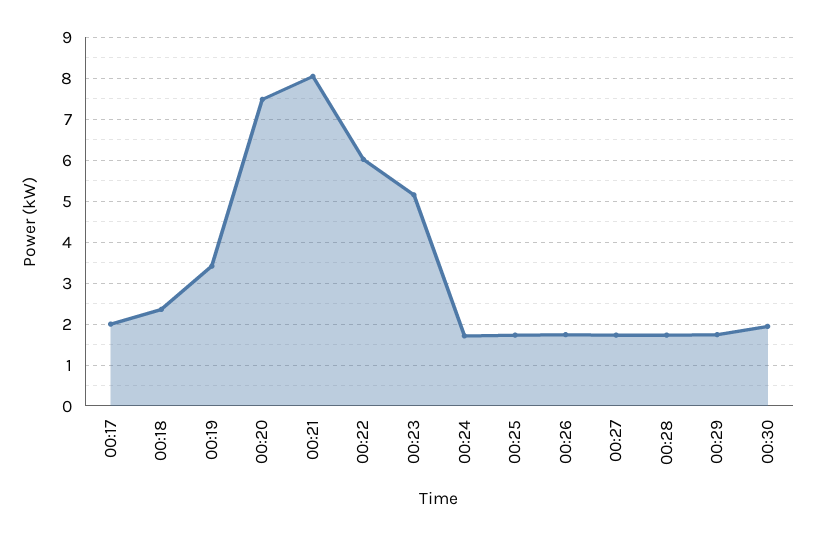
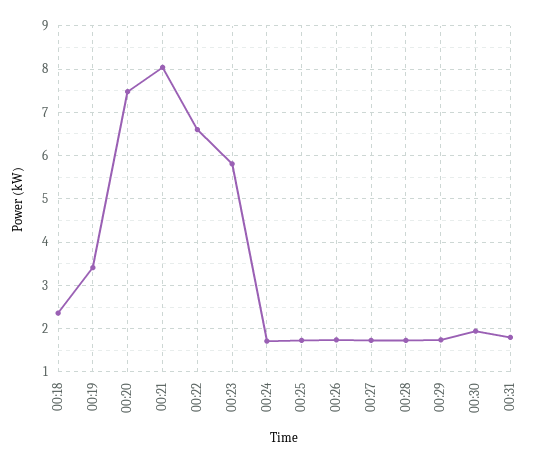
00:17: 2 -> none
00:22: 6 -> 6.6
00:23: 5.2 -> 5.8
00:31: none -> 1.8

